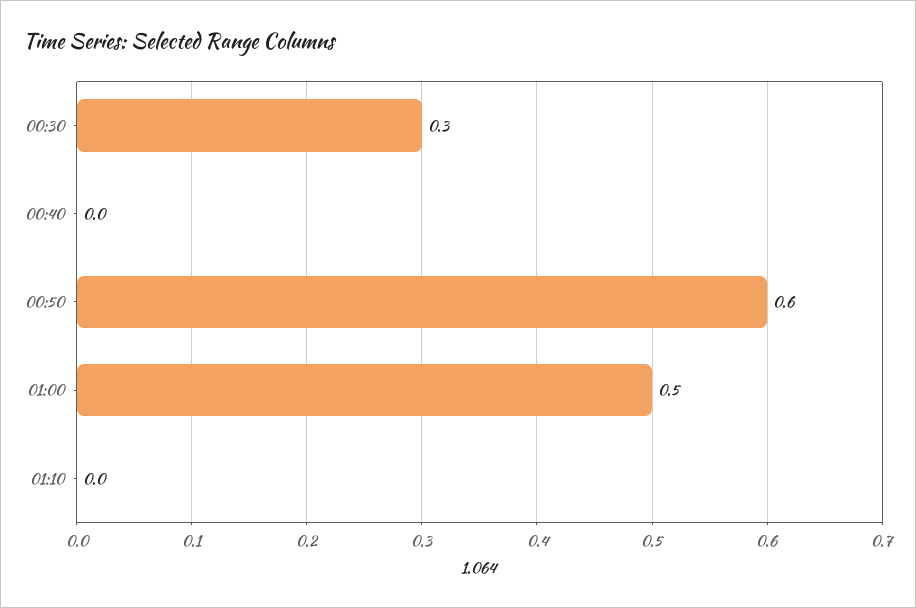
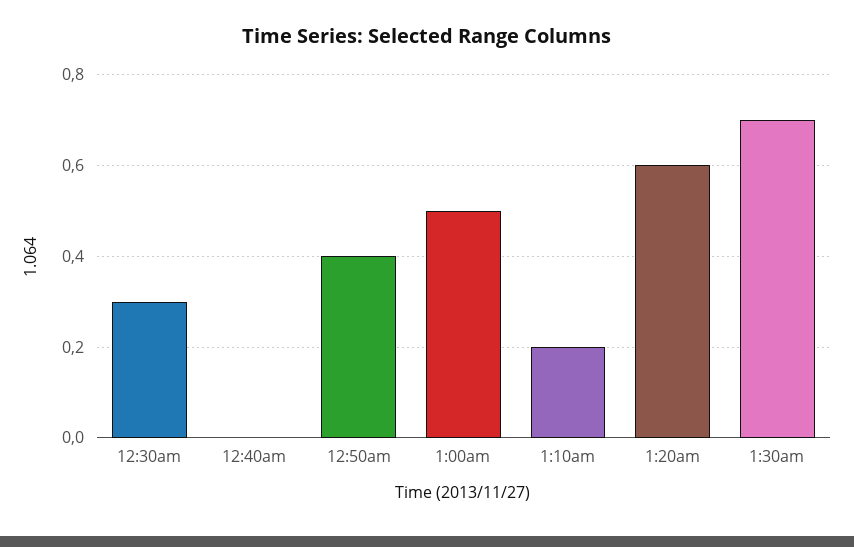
00:50: 0.6 -> 0.4
01:10: 0 -> 0.2
1:20am: none -> 0.6
1:30am: none -> 0.7

